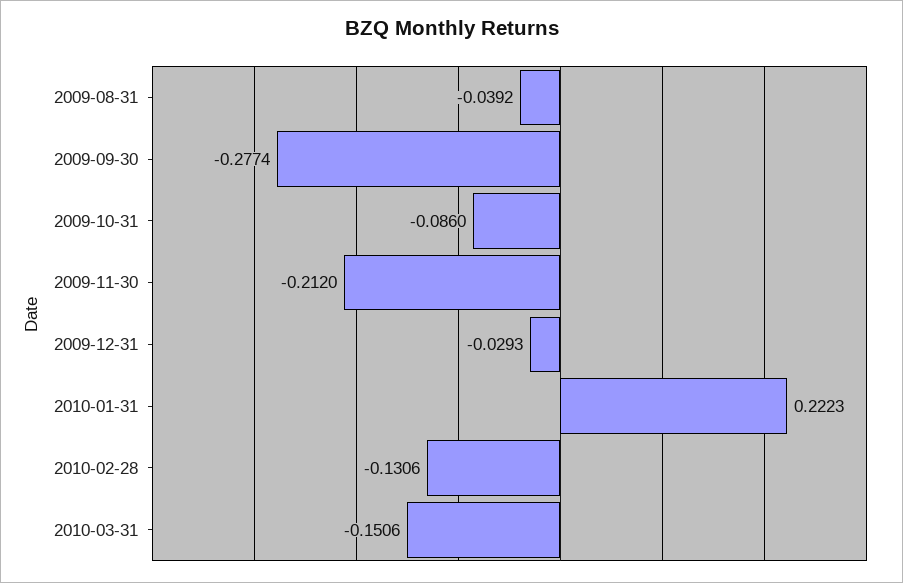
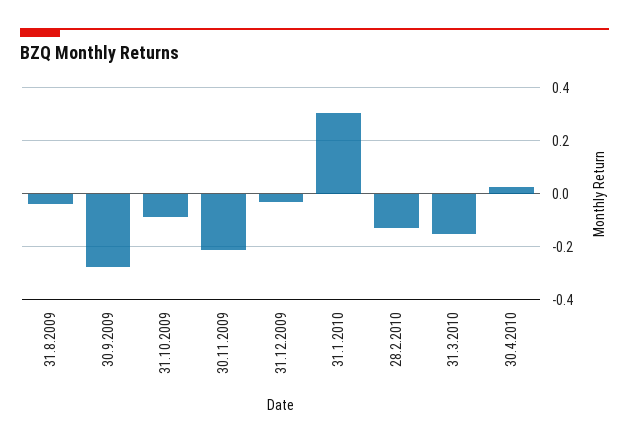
2010-01-31: 0.2223 -> 0.3
30.4.2010: none -> 0.025

